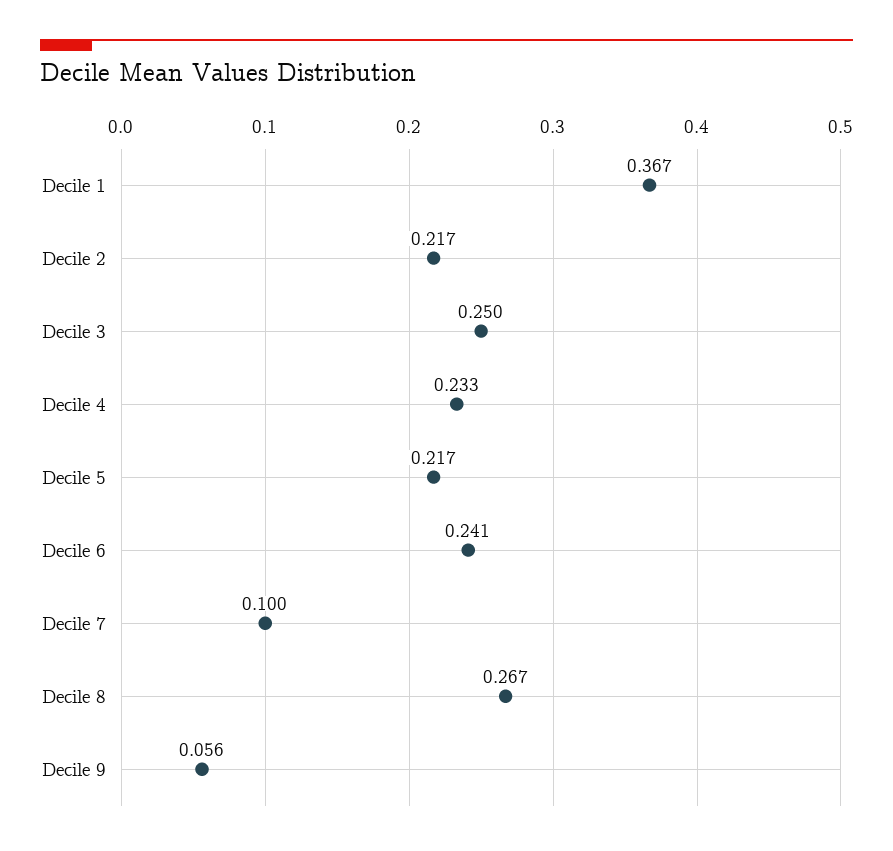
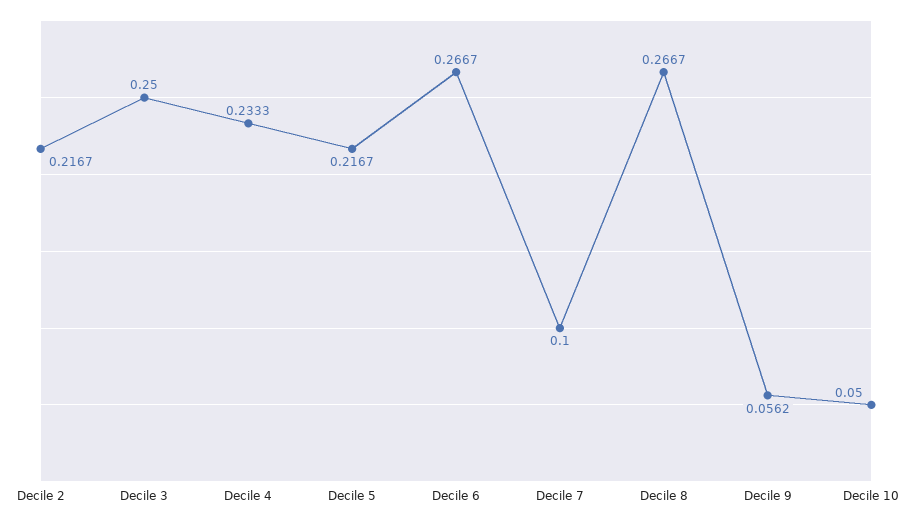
Decile 1: 0.367 -> none
Decile 6: 0.241 -> 0.2667
Decile 10: none -> 0.05

